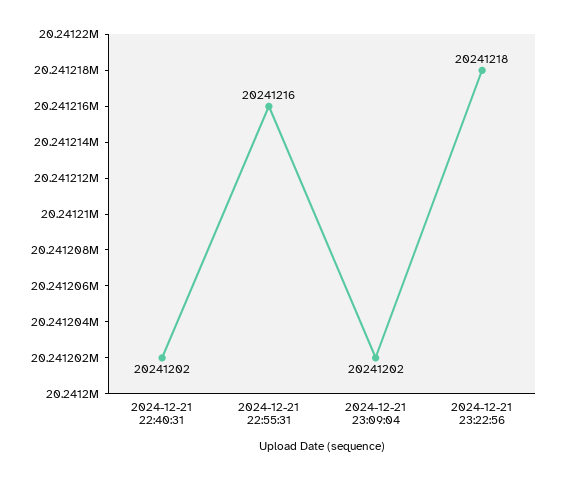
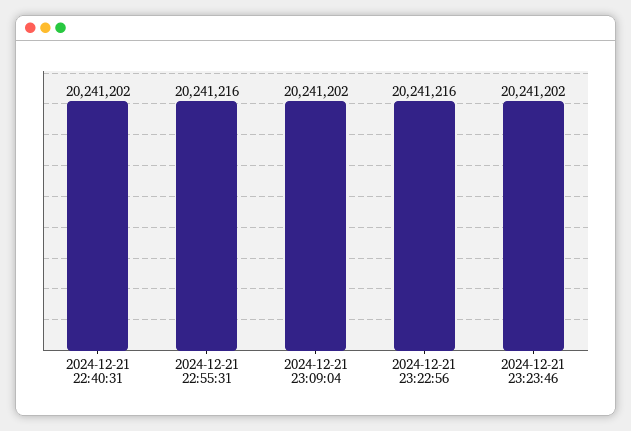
2024-12-21 23:22:56: 20241218 -> 20241216
2024-12-21 23:23:46: none -> 20241202

